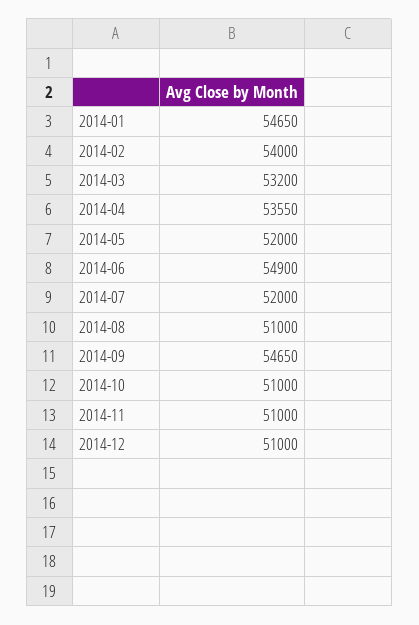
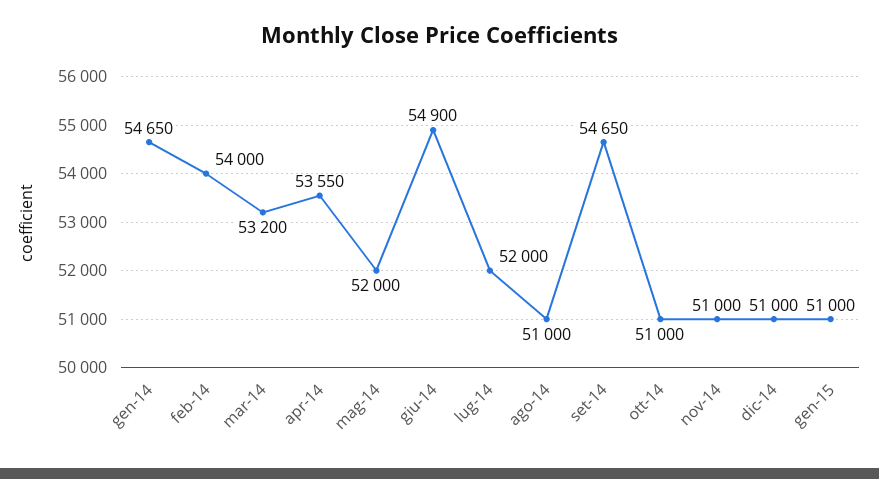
gen-15: none -> 51000

